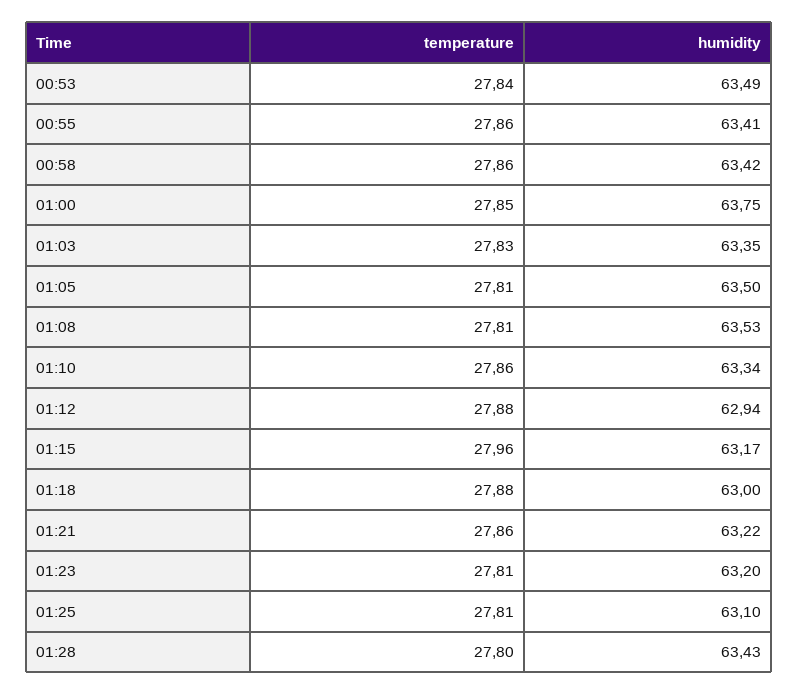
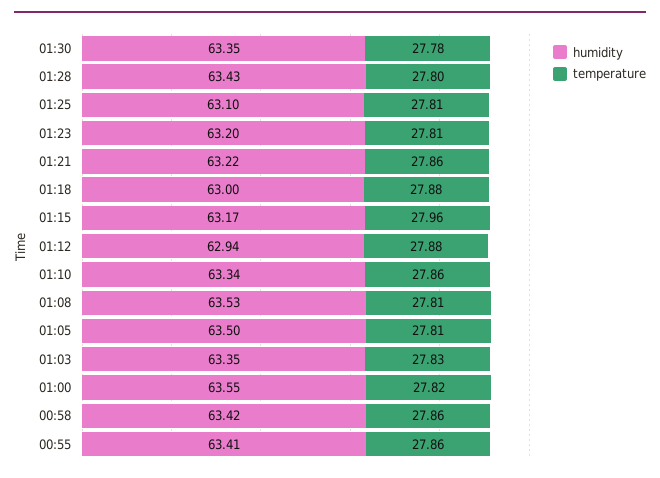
temperature, 00:53: 27.84 -> none
humidity, 00:53: 63.49 -> none
temperature, 01:00: 27.85 -> 27.82
humidity, 01:00: 63.75 -> 63.55
humidity, 01:30: none -> 63.35
temperature, 01:30: none -> 27.78

